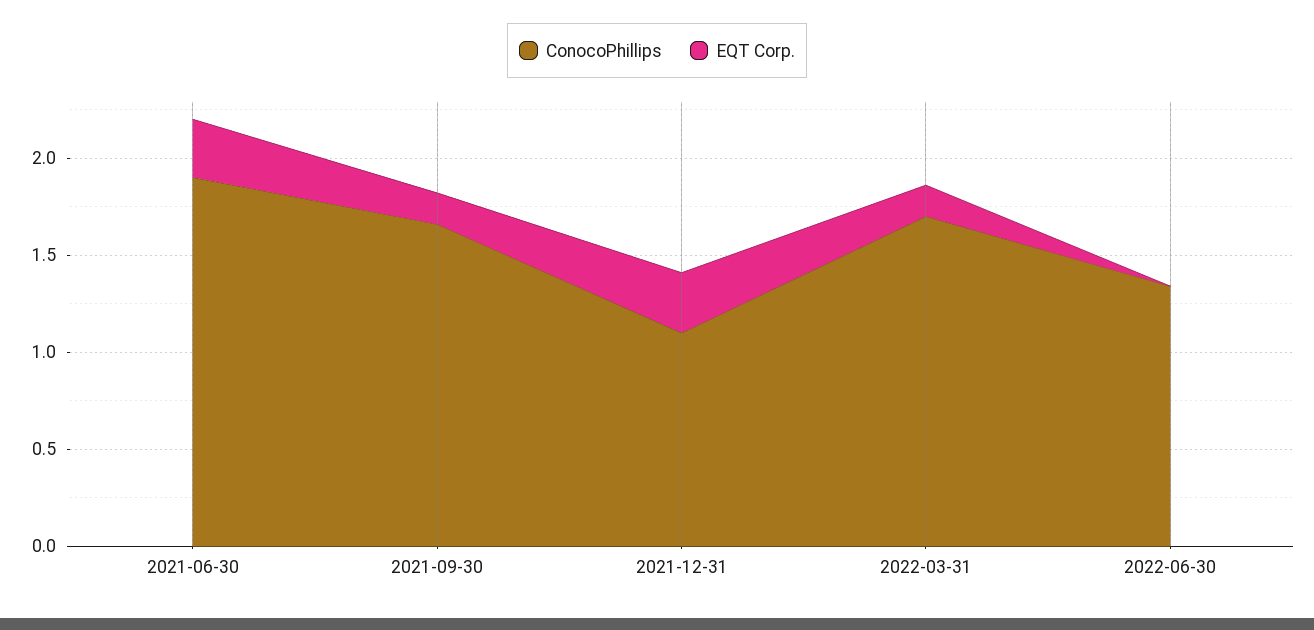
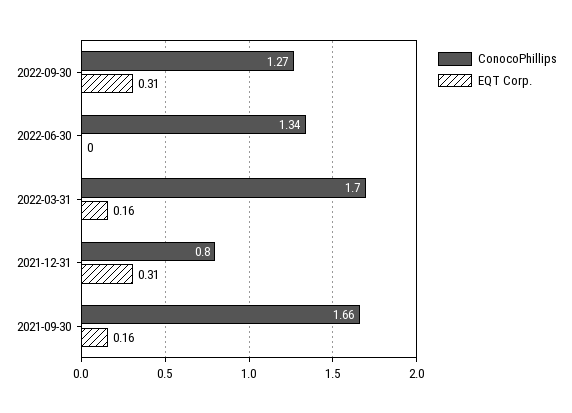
ConocoPhillips, 2021-06-30: 1.9 -> none
EQT Corp., 2021-06-30: 0.3 -> none
ConocoPhillips, 2021-12-31: 1.1 -> 0.8
ConocoPhillips, 2022-09-30: none -> 1.27
EQT Corp., 2022-09-30: none -> 0.31

